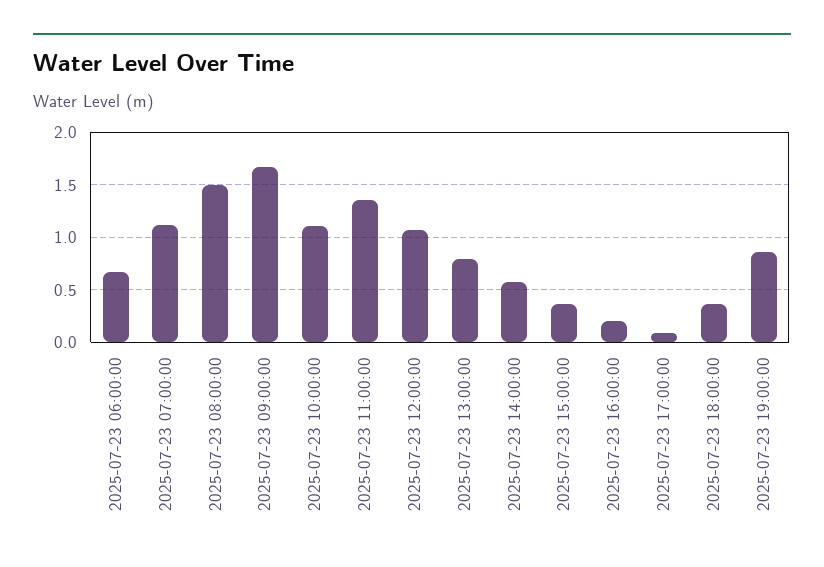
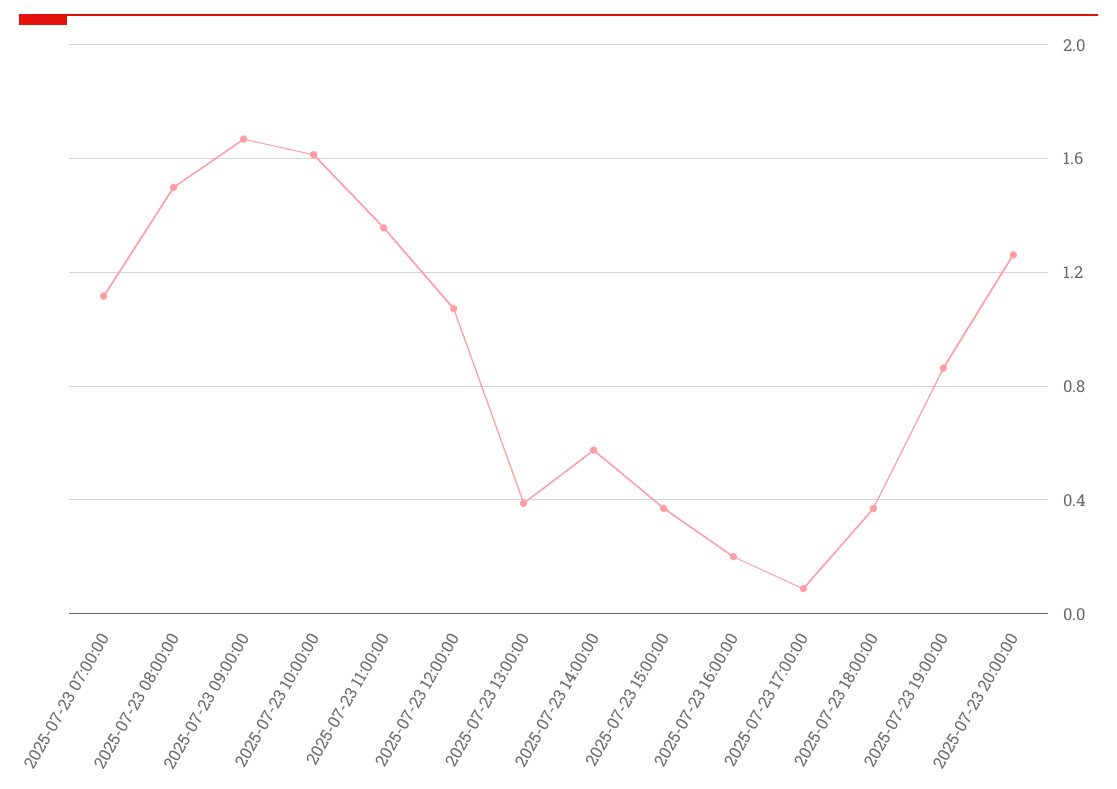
2025-07-23 06:00:00: 0.7 -> none
2025-07-23 10:00:00: 1.1 -> 1.6
2025-07-23 13:00:00: 0.8 -> 0.4
2025-07-23 20:00:00: none -> 1.25

